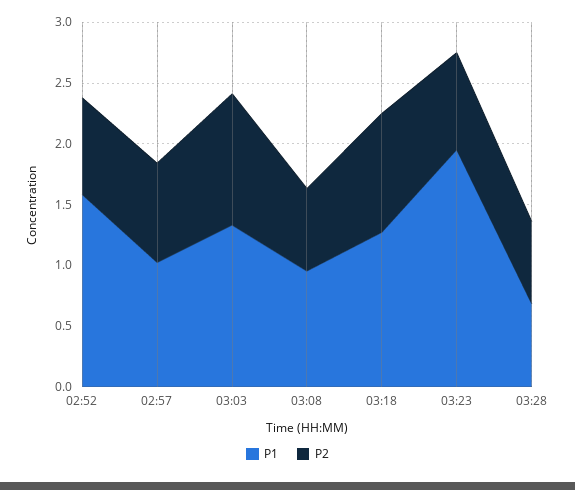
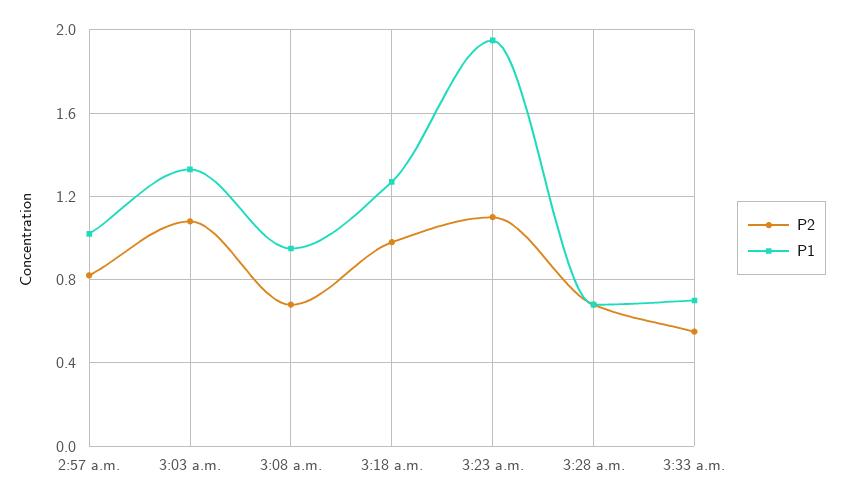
P1, 02:52: 1.6 -> none
P2, 02:52: 0.8 -> none
P2, 03:23: 0.8 -> 1.1
P2, 3:33 a.m.: none -> 0.55
P1, 3:33 a.m.: none -> 0.7

